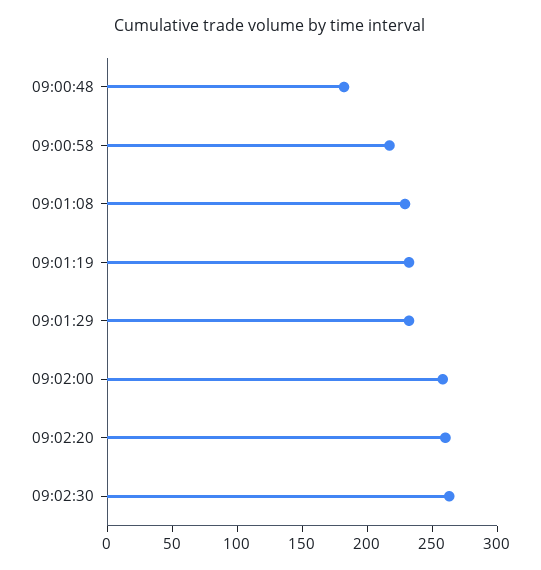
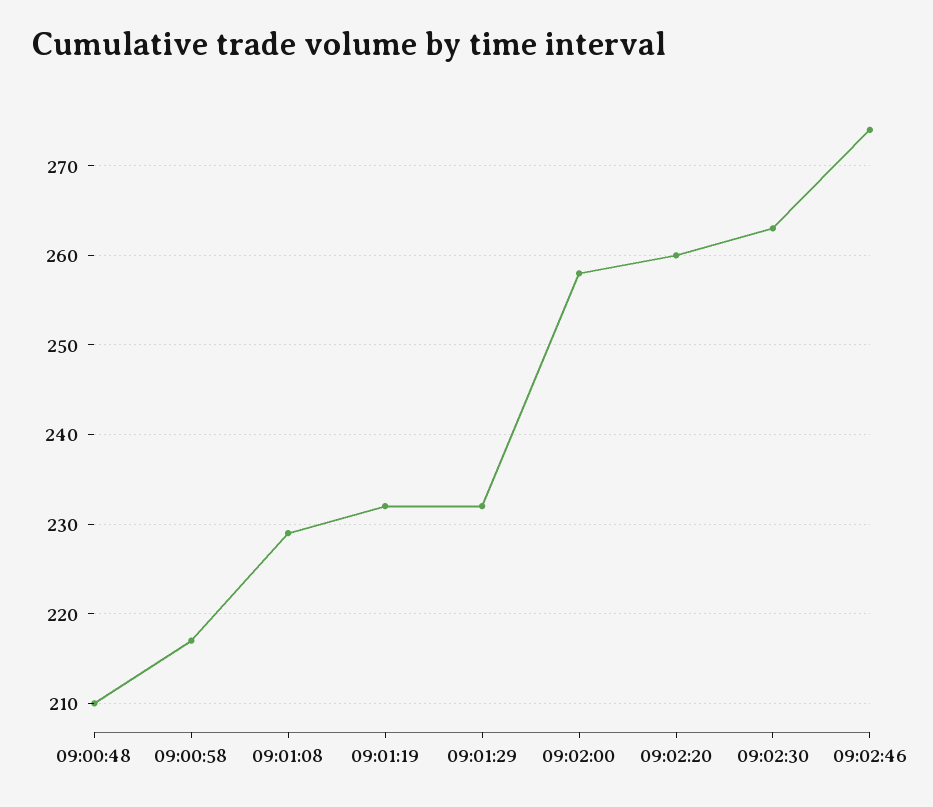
09:00:48: 180 -> 210
09:02:46: none -> 274

